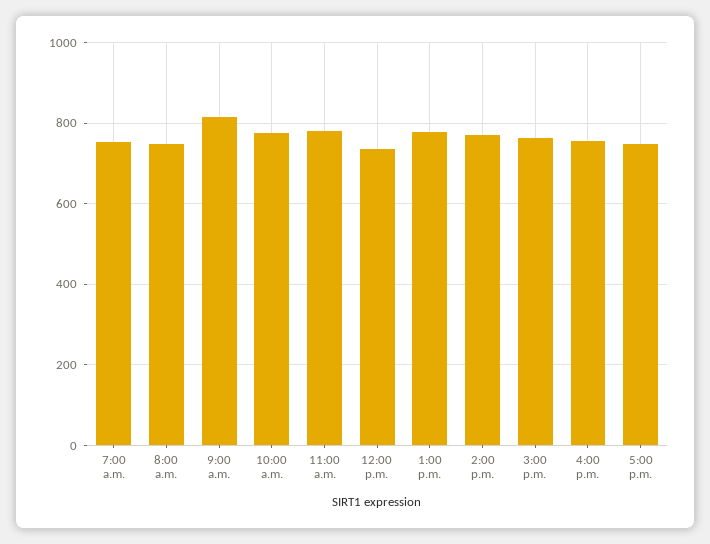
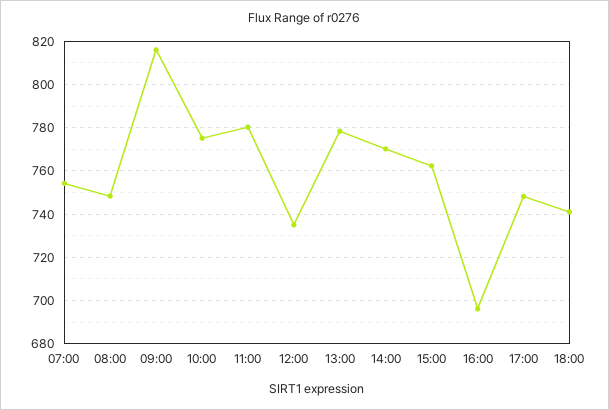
4:00 p.m.: 760 -> 695
18:00: none -> 740

